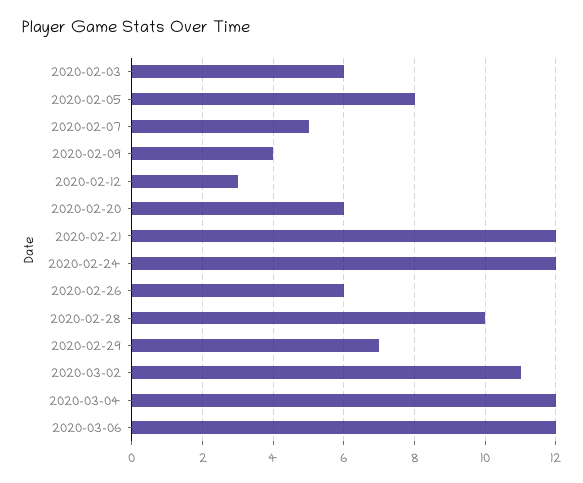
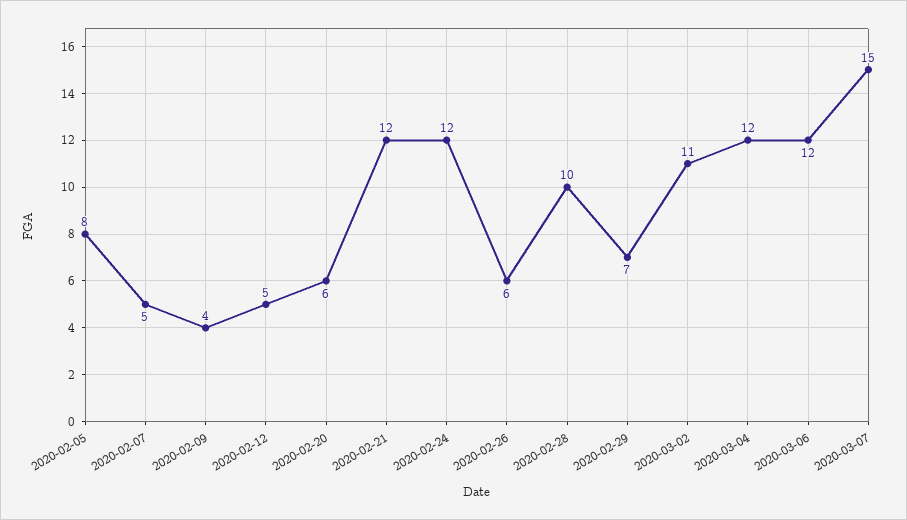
2020-02-03: 6 -> none
2020-02-12: 3 -> 5
2020-03-07: none -> 15

